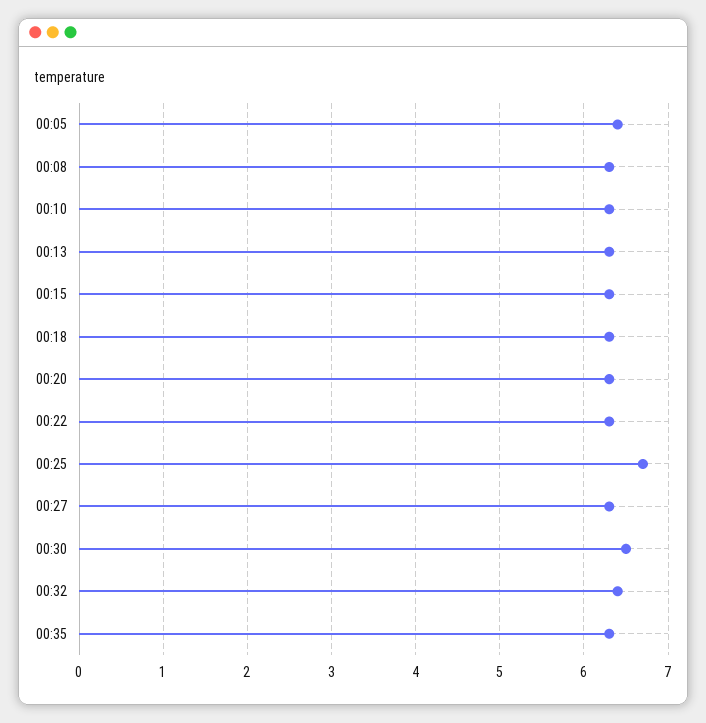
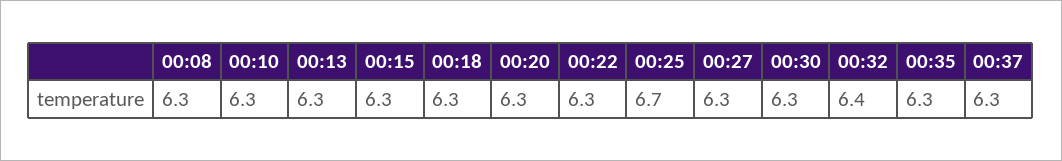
00:05: 6.4 -> none
00:30: 6.5 -> 6.3
00:37: none -> 6.3

